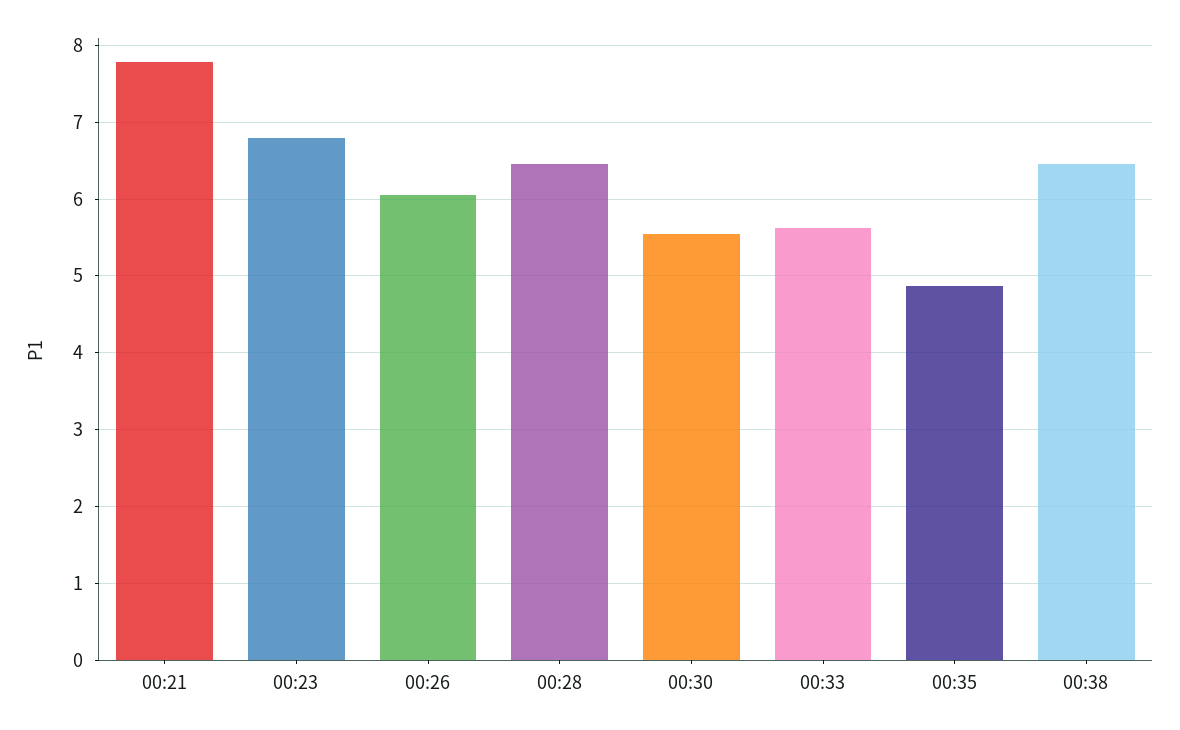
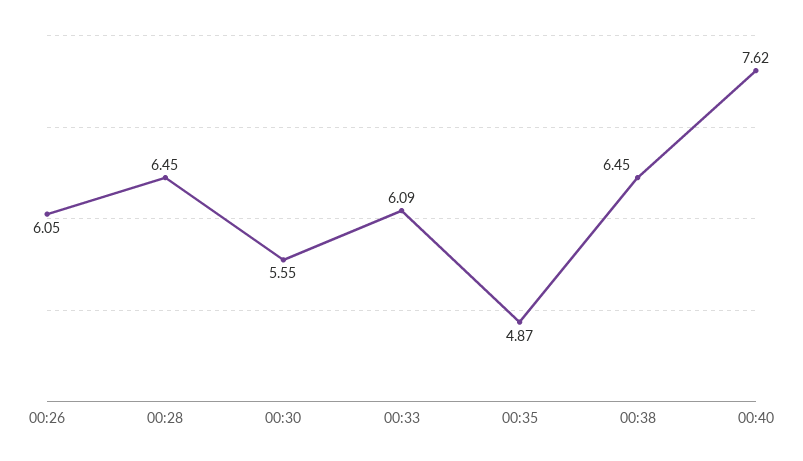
00:21: 7.8 -> none
00:23: 6.8 -> none
00:33: 5.6 -> 6.09
00:40: none -> 7.62

